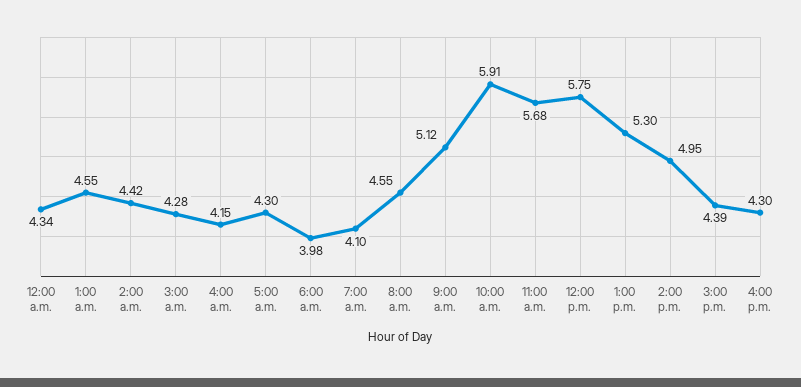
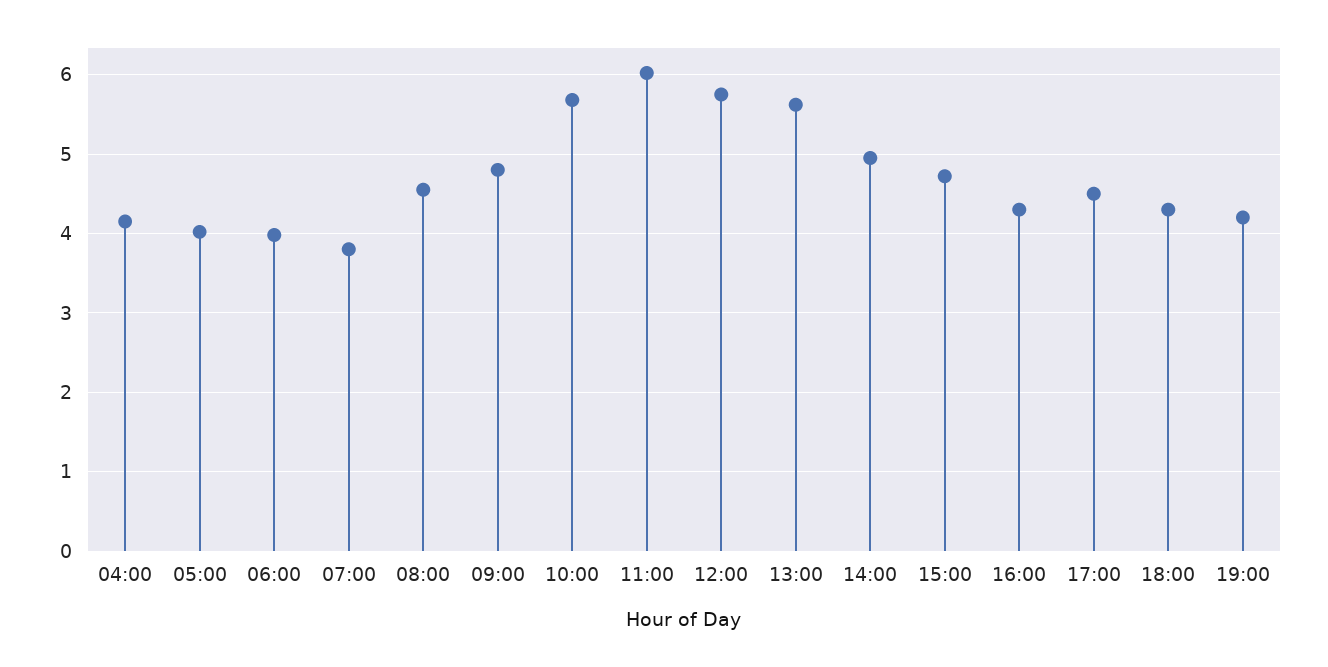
12:00 a.m.: 4.34 -> none
1:00 a.m.: 4.55 -> none
2:00 a.m.: 4.42 -> none
3:00 a.m.: 4.28 -> none
5:00 a.m.: 4.3 -> 4
7:00 a.m.: 4.1 -> 3.8
9:00 a.m.: 5.12 -> 4.8
10:00 a.m.: 5.91 -> 5.7
11:00 a.m.: 5.68 -> 6
1:00 p.m.: 5.3 -> 5.6
3:00 p.m.: 4.39 -> 4.7
17:00: none -> 4.5
18:00: none -> 4.3
19:00: none -> 4.2

